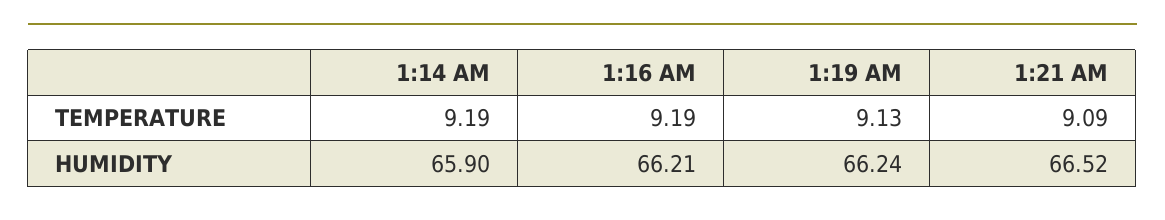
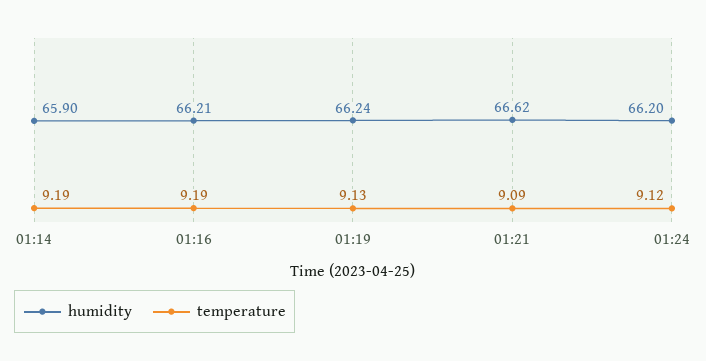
HUMIDITY, 1:21 AM: 66.52 -> 66.62
HUMIDITY, 01:24: none -> 66.2
TEMPERATURE, 01:24: none -> 9.12

